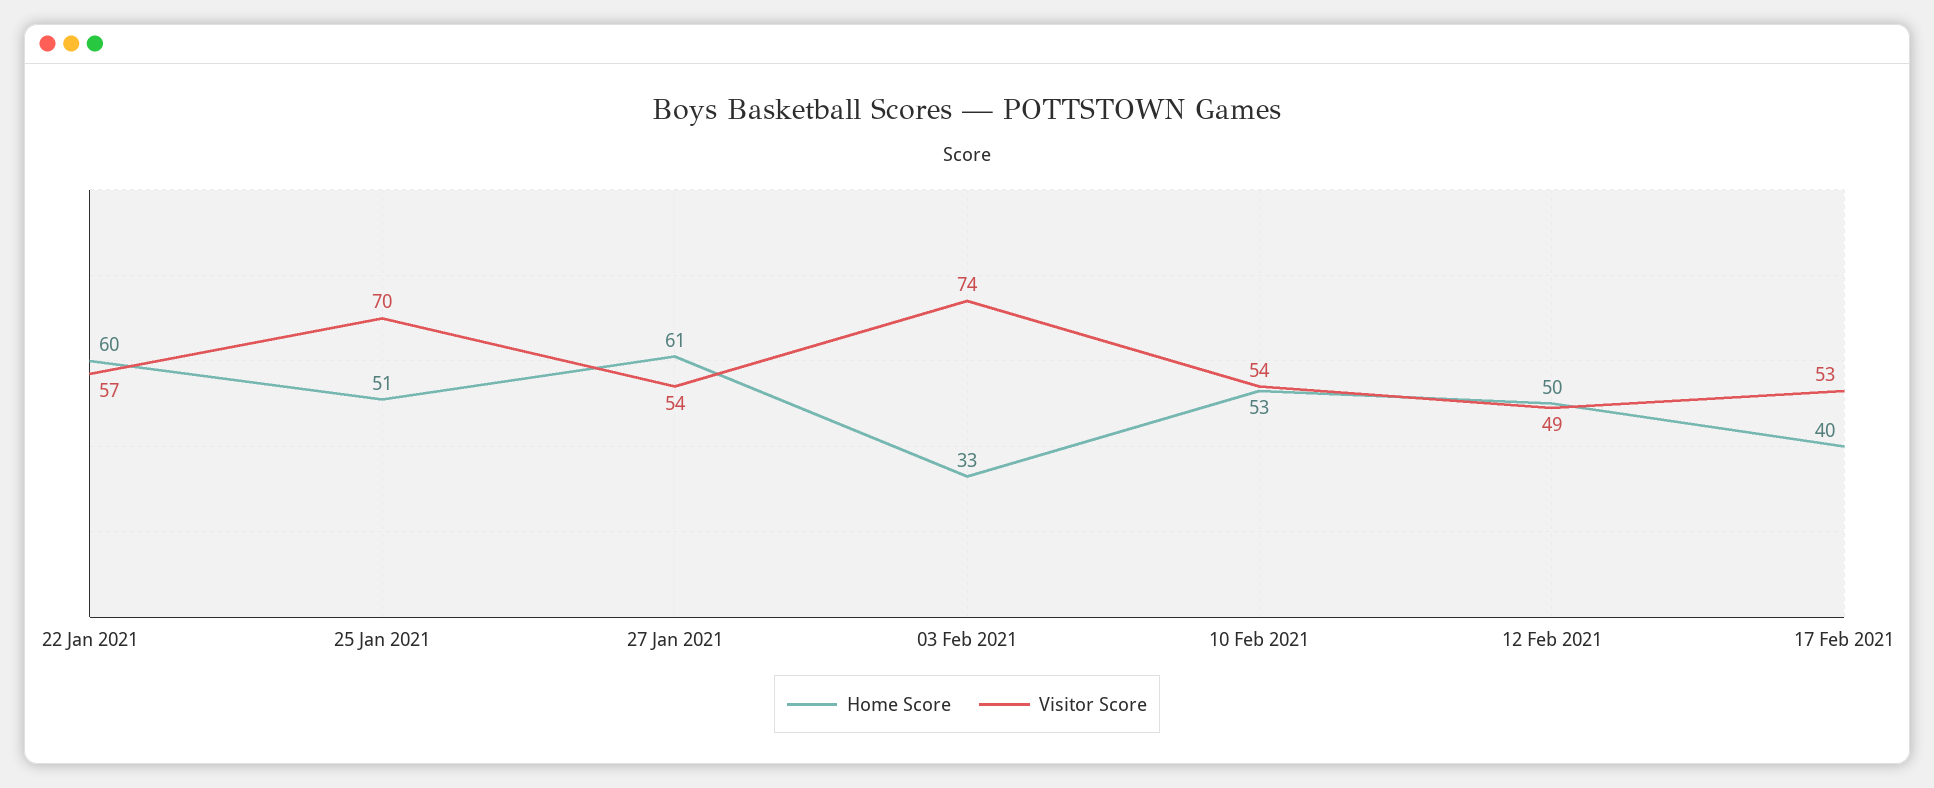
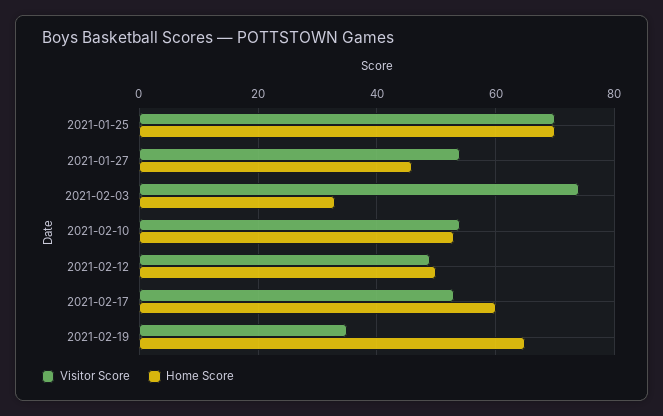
Home Score, 22 Jan 2021: 60 -> none
Visitor Score, 22 Jan 2021: 57 -> none
Home Score, 25 Jan 2021: 51 -> 70
Home Score, 27 Jan 2021: 61 -> 45
Home Score, 17 Feb 2021: 40 -> 60
Visitor Score, 2021-02-19: none -> 35
Home Score, 2021-02-19: none -> 65

